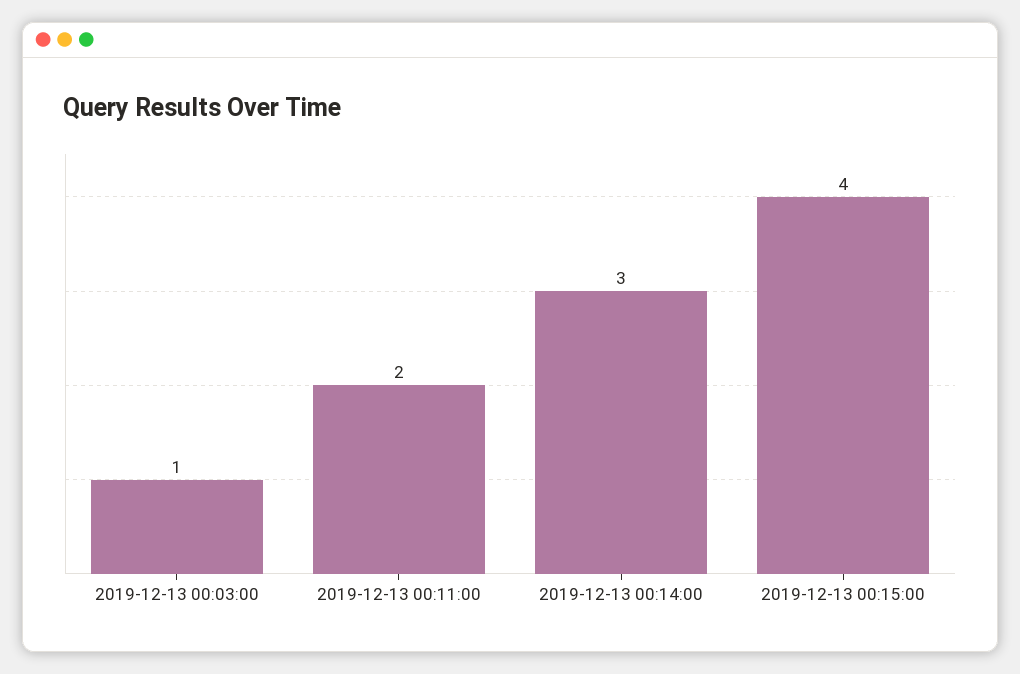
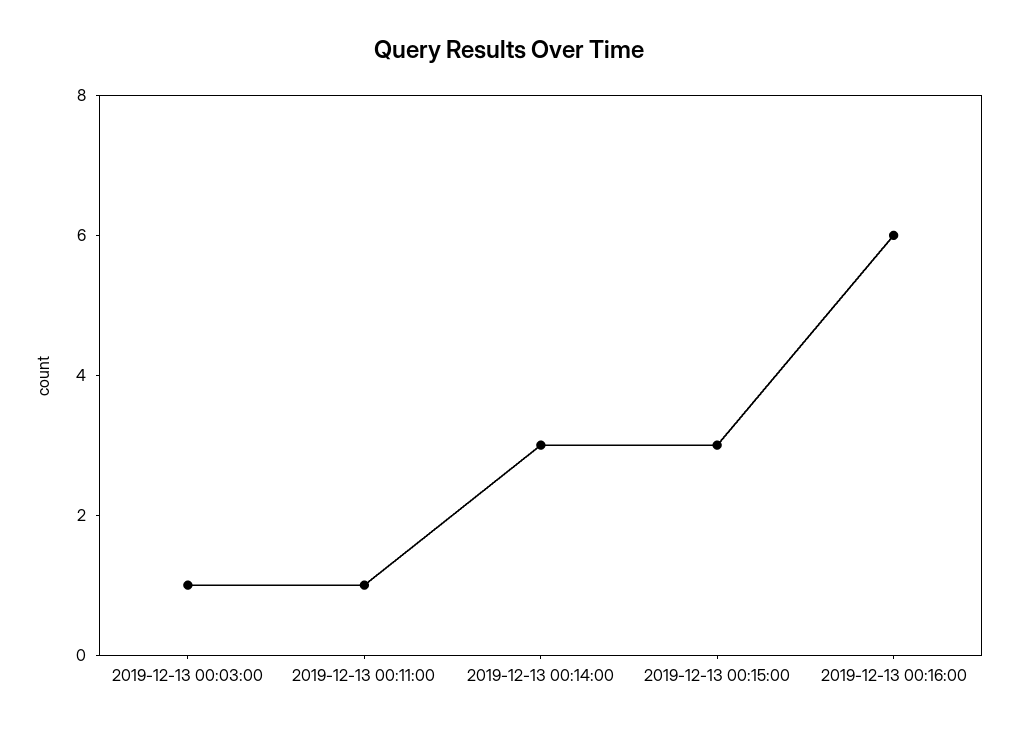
2019-12-13 00:11:00: 2 -> 1
2019-12-13 00:15:00: 4 -> 3
2019-12-13 00:16:00: none -> 6

